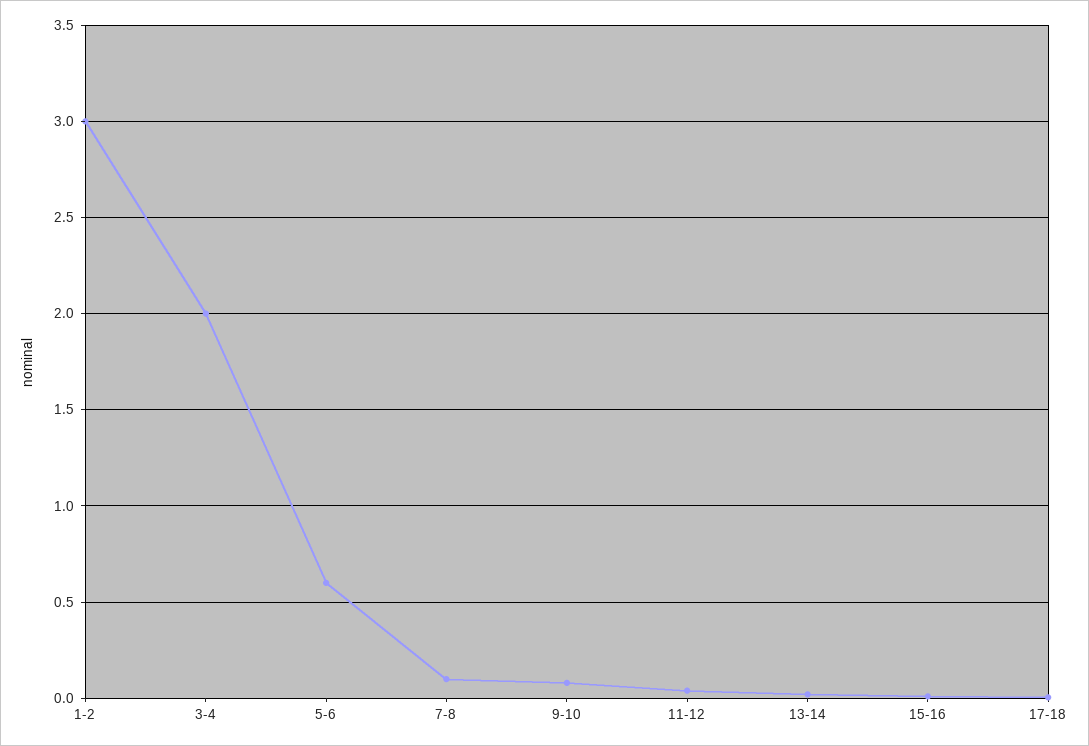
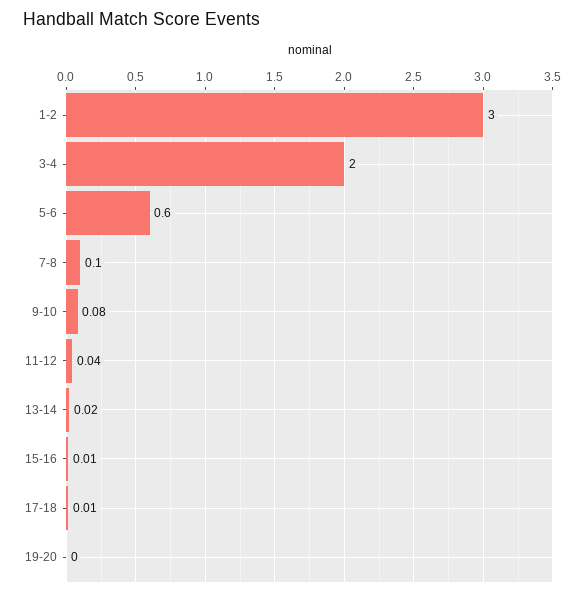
19-20: none -> 0

